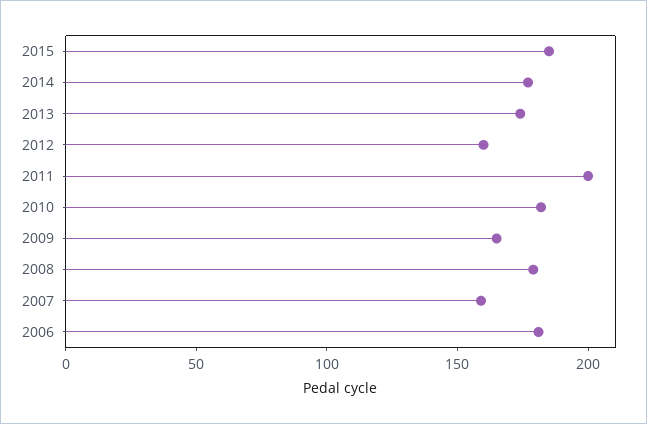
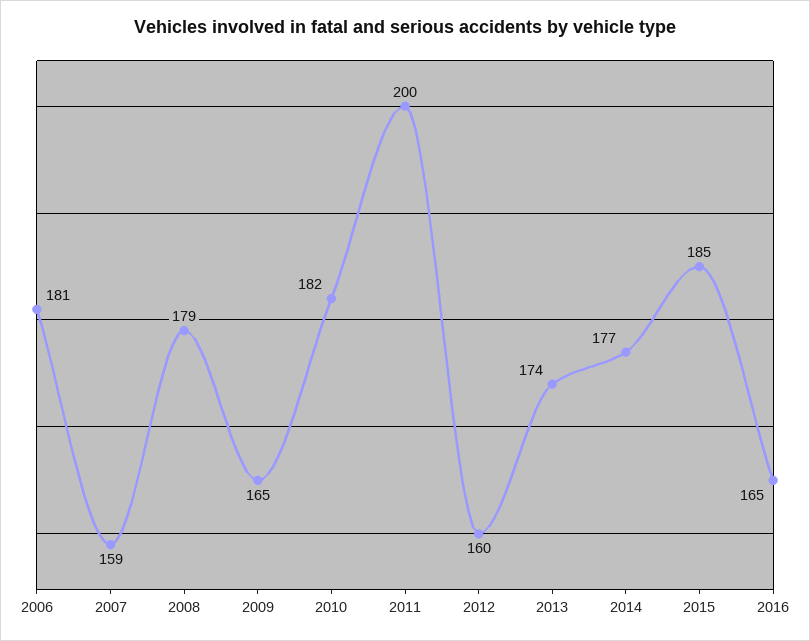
2016: none -> 165

